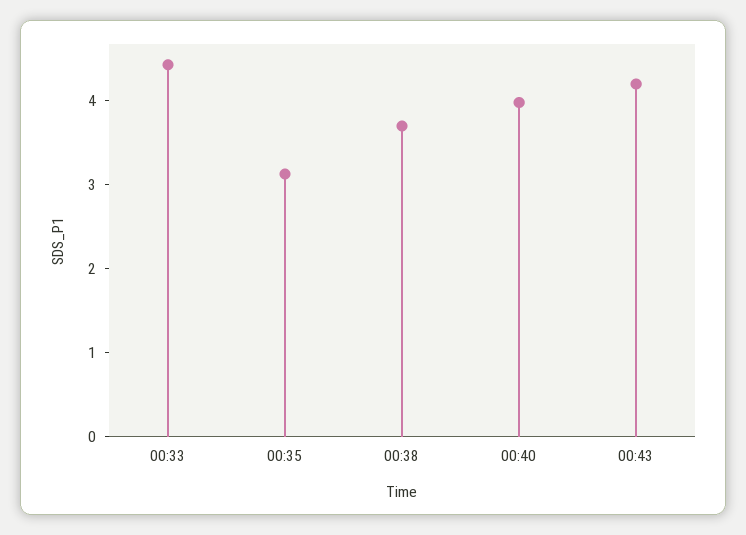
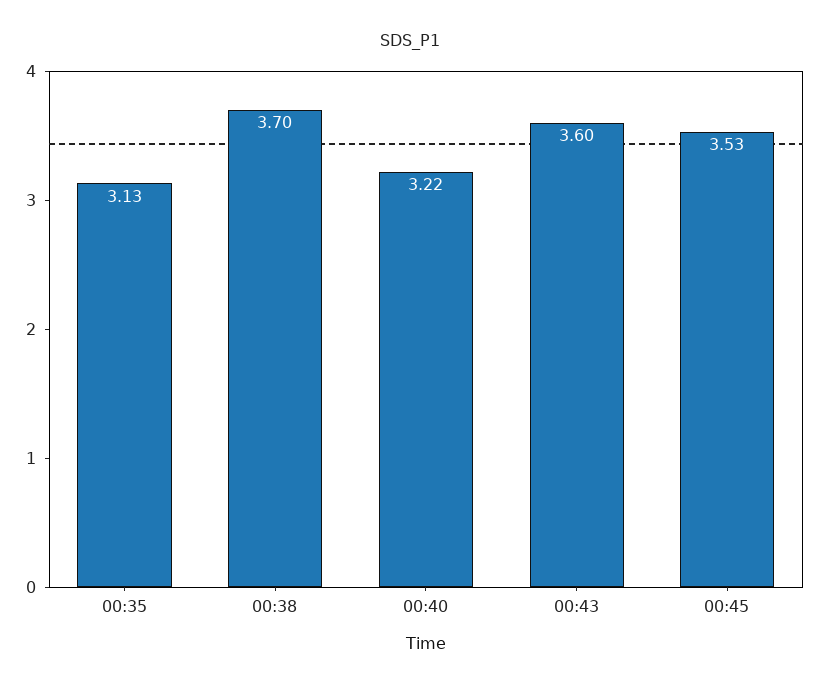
00:33: 4.4 -> none
00:40: 4 -> 3.22
00:43: 4.2 -> 3.6
00:45: none -> 3.53

